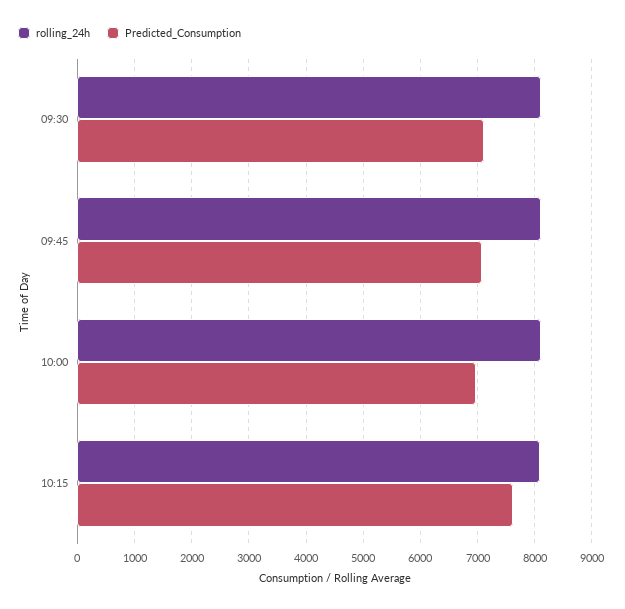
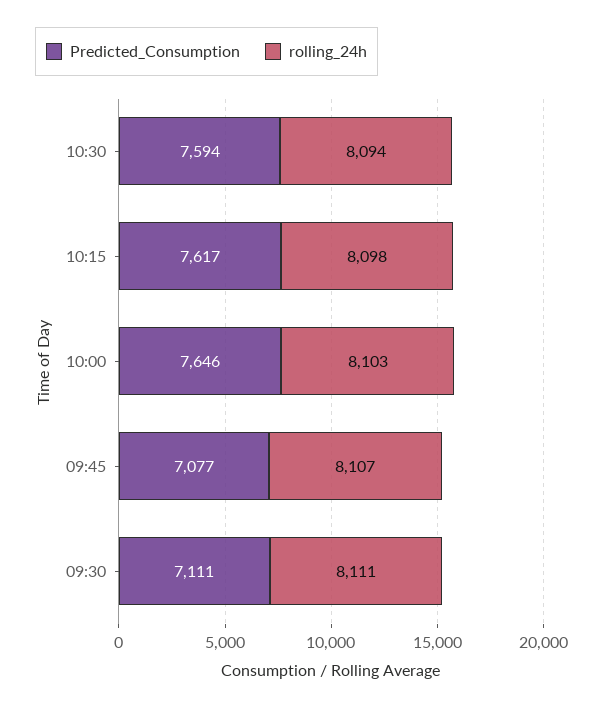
Predicted_Consumption, 10:00: 7000 -> 7646
Predicted_Consumption, 10:30: none -> 7594
rolling_24h, 10:30: none -> 8094

